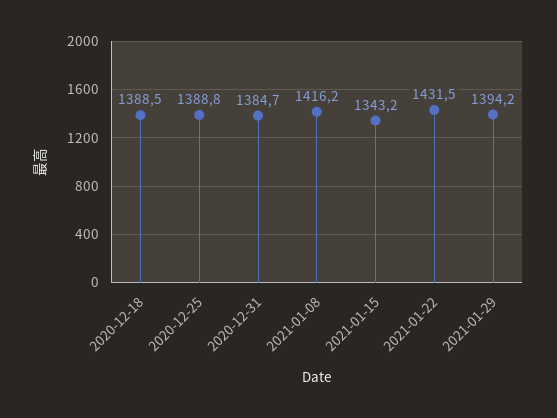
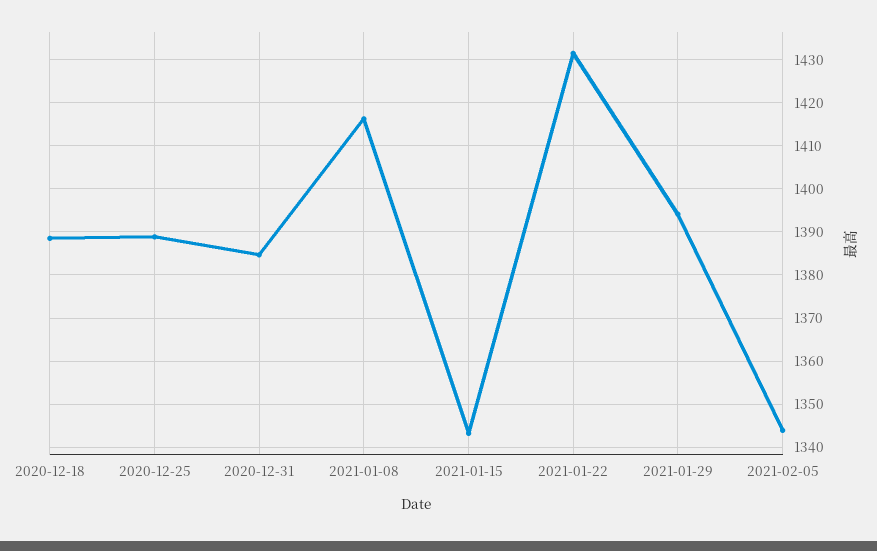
2021-02-05: none -> 1344

